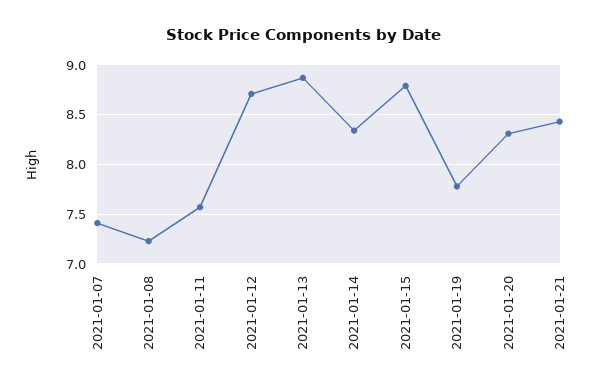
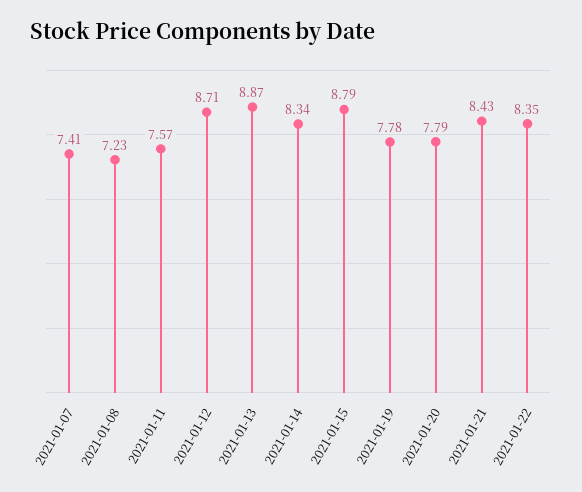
2021-01-20: 8.3 -> 7.79
2021-01-22: none -> 8.35

